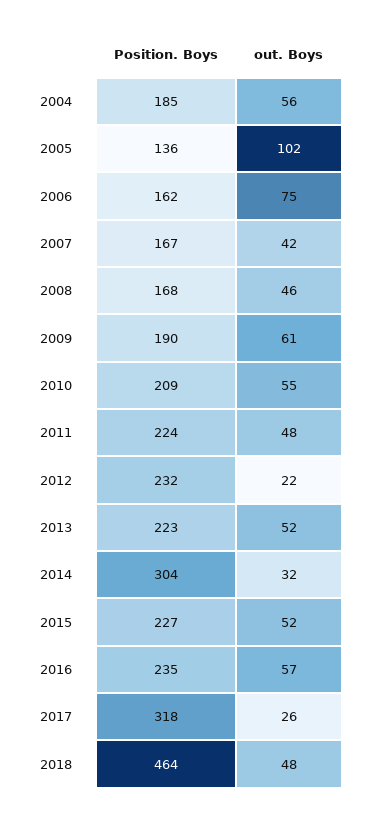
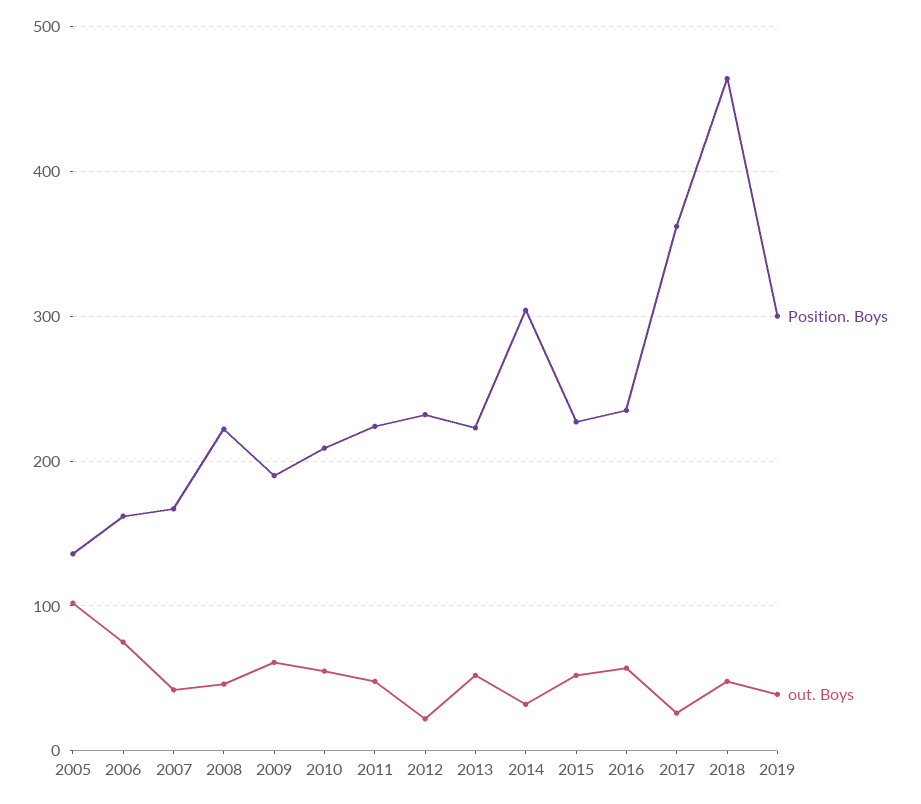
Position. Boys, 2004: 185 -> none
out. Boys, 2004: 56 -> none
Position. Boys, 2008: 168 -> 220
Position. Boys, 2017: 318 -> 360
Position. Boys, 2019: none -> 300
out. Boys, 2019: none -> 40

